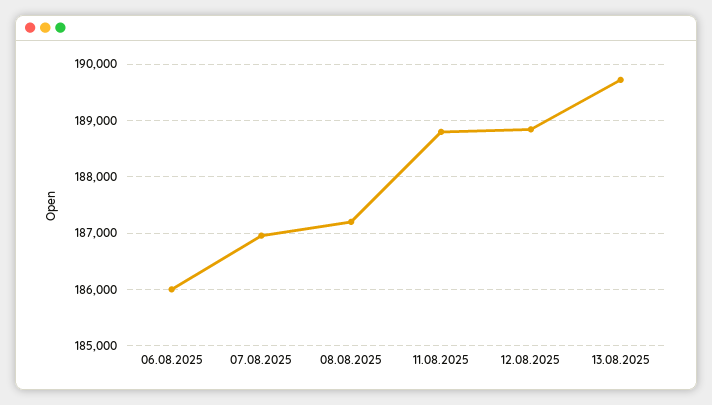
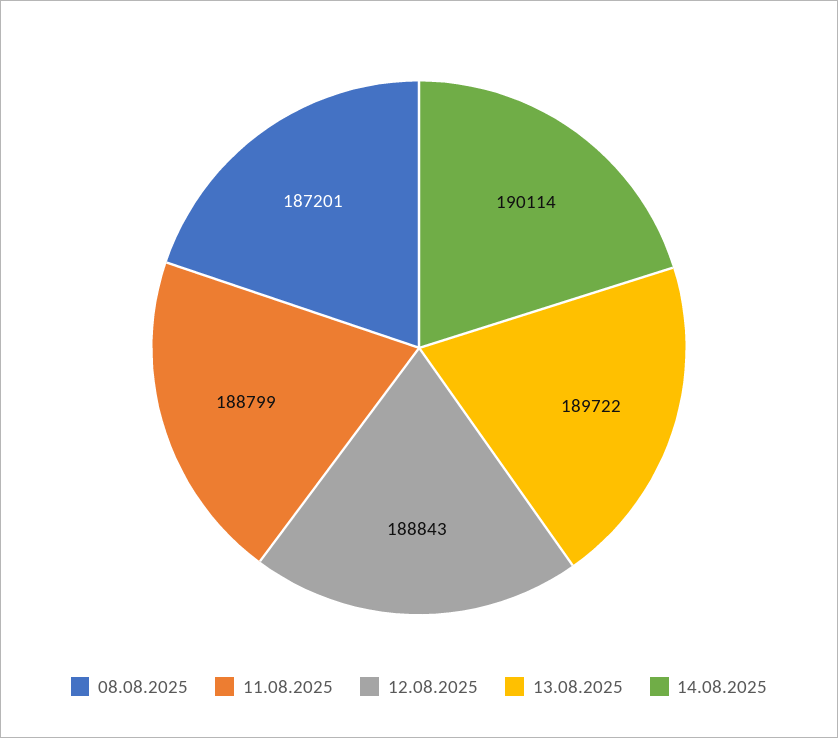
06.08.2025: 186000 -> none
07.08.2025: 187000 -> none
14.08.2025: none -> 190114

